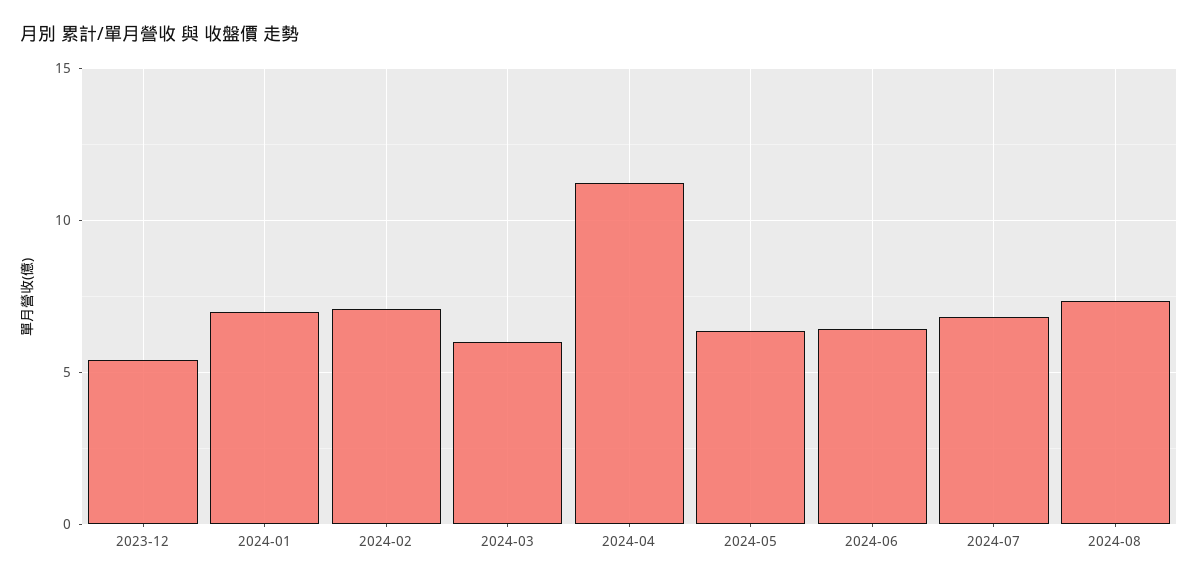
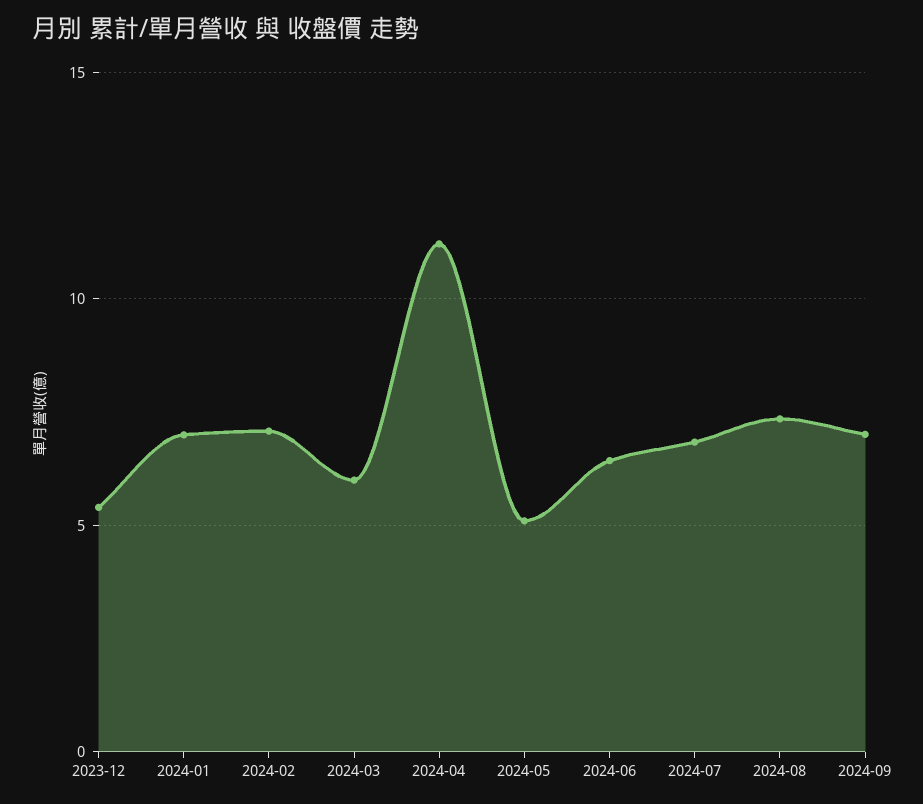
2024-05: 6.5 -> 5
2024-09: none -> 7

